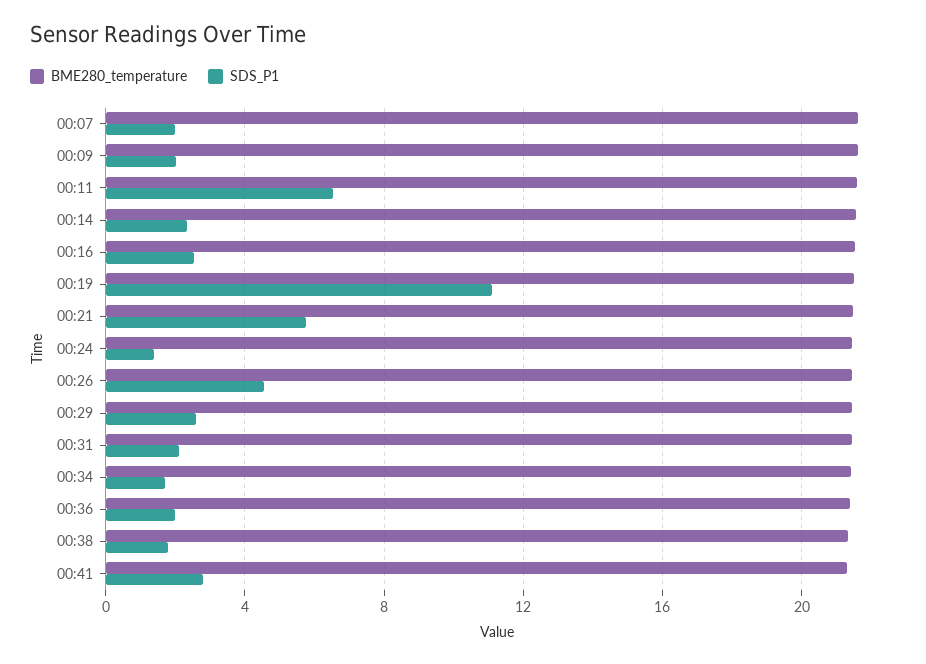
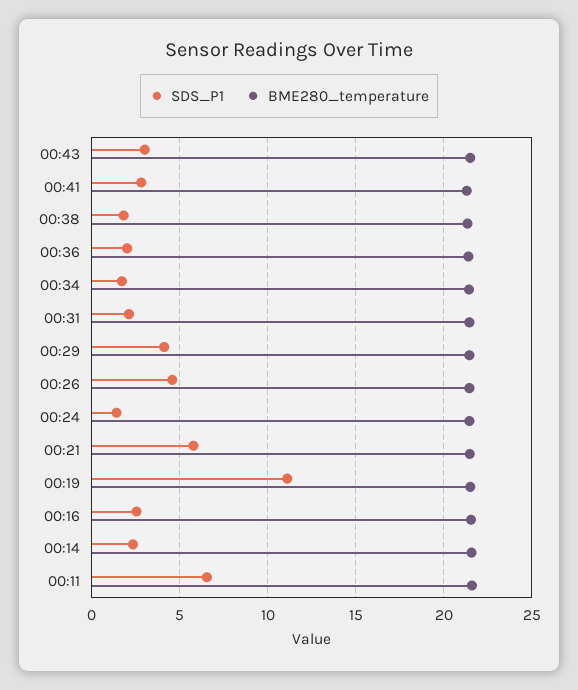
BME280_temperature, 00:07: 21.5 -> none
SDS_P1, 00:07: 2 -> none
BME280_temperature, 00:09: 21.5 -> none
SDS_P1, 00:09: 2 -> none
SDS_P1, 00:29: 2.5 -> 4
SDS_P1, 00:43: none -> 3
BME280_temperature, 00:43: none -> 21.5

